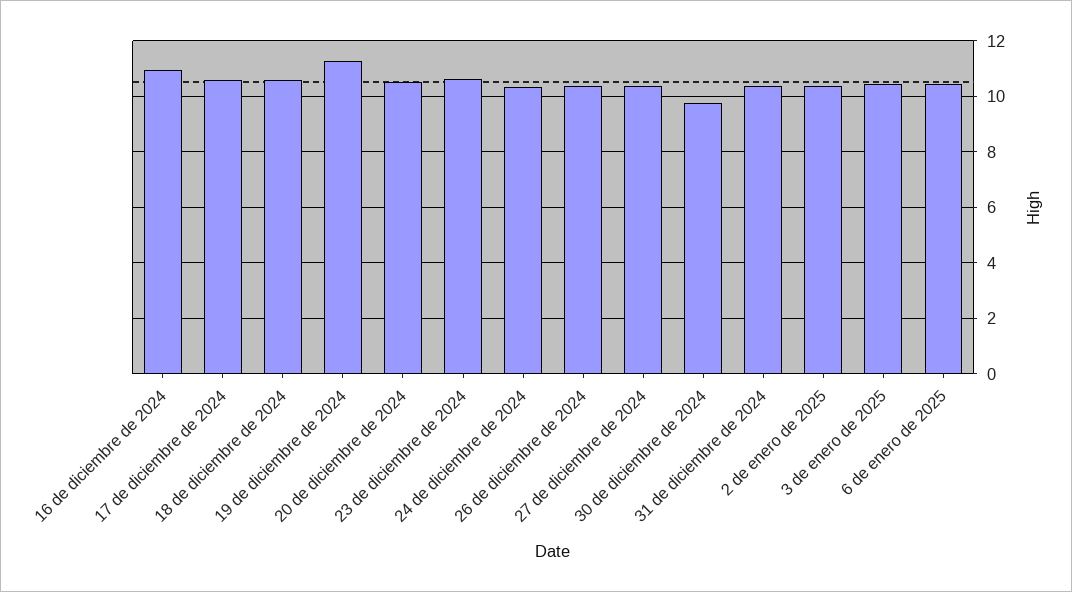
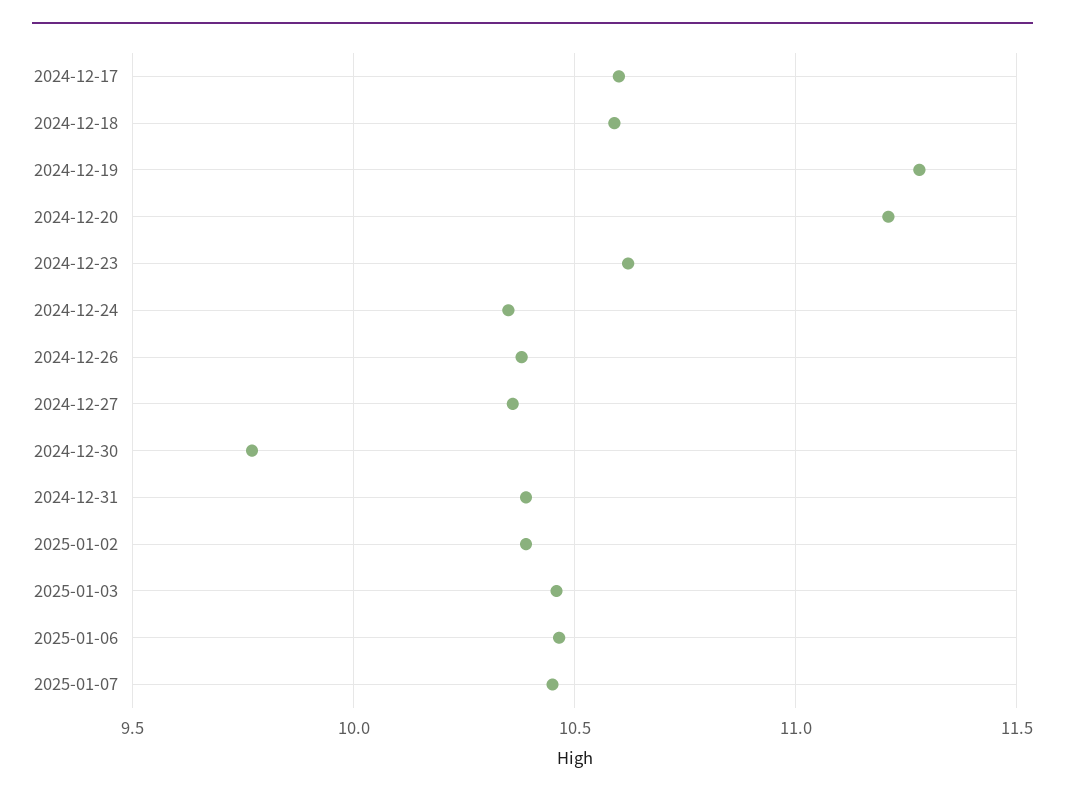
16 de diciembre de 2024: 11 -> none
20 de diciembre de 2024: 10.5 -> 11.2
2025-01-07: none -> 10.45

